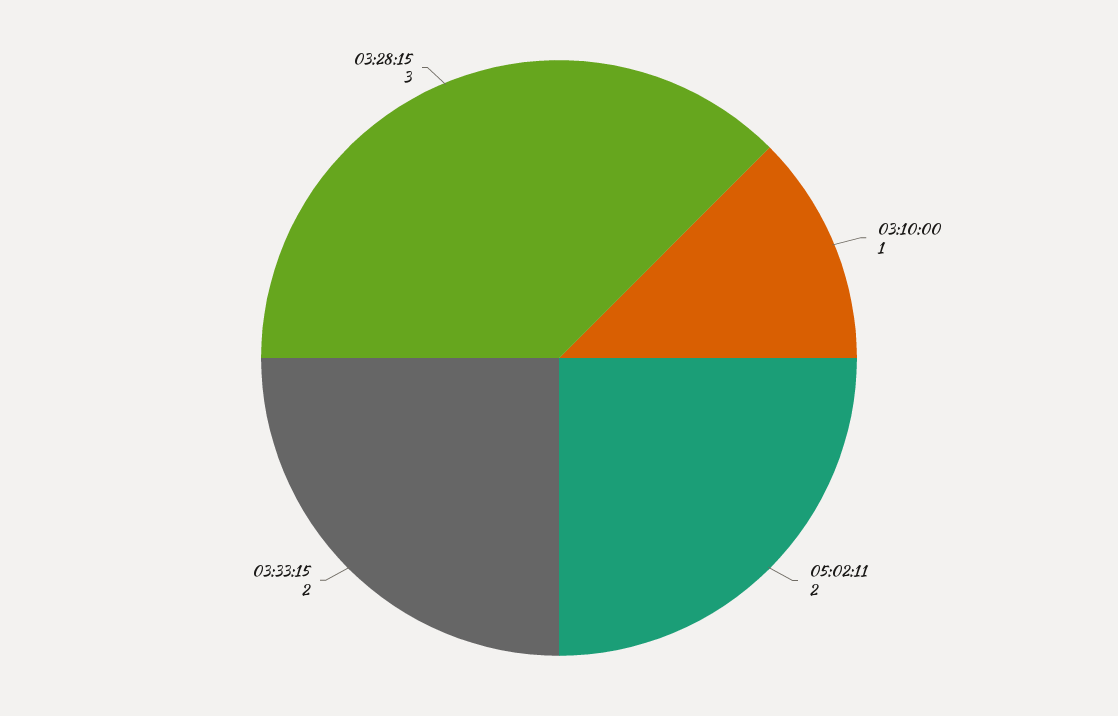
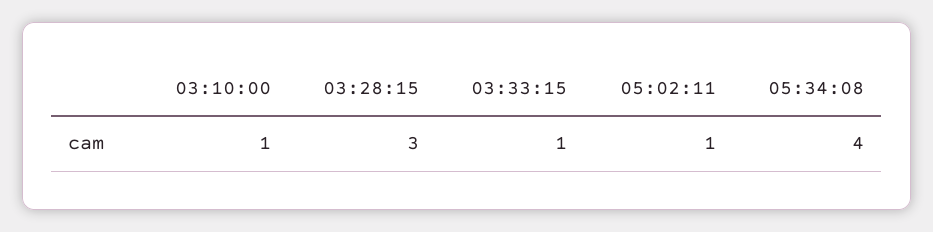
05:02:11: 2 -> 1
03:33:15: 2 -> 1
05:34:08: none -> 4

